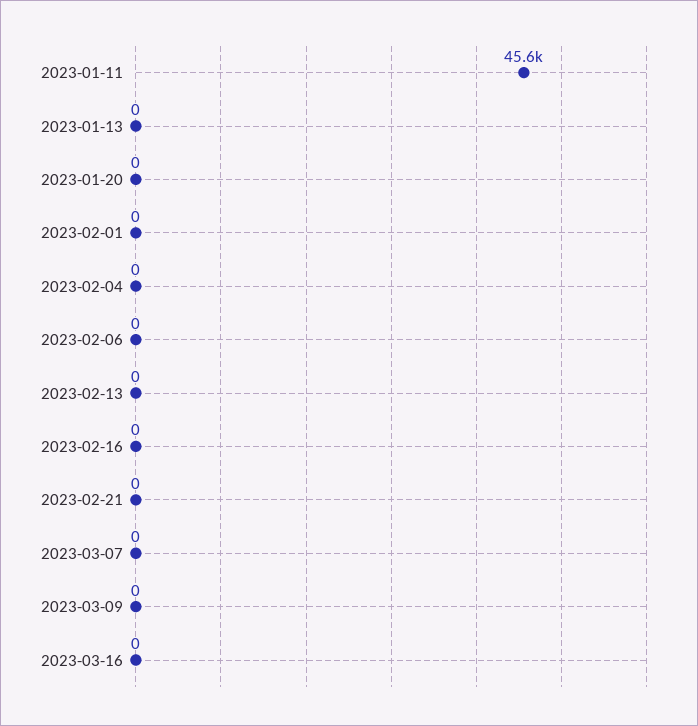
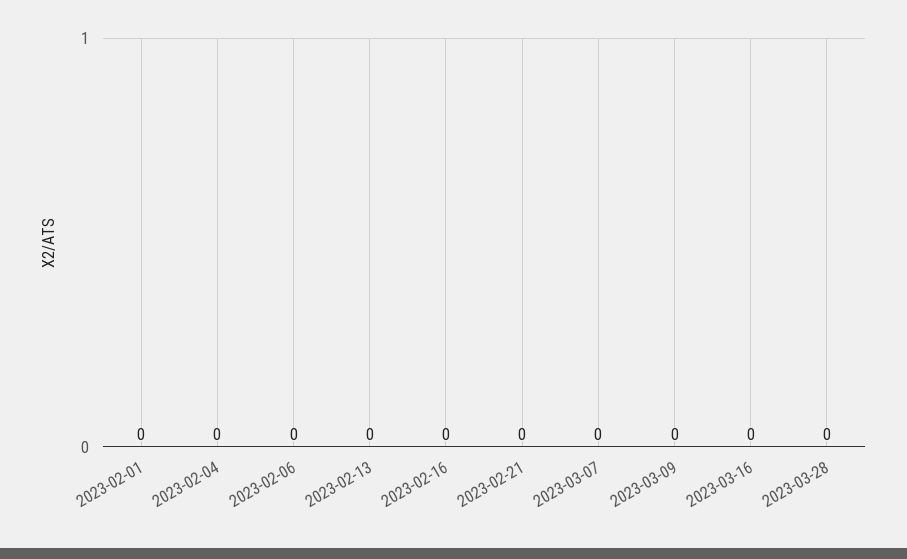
2023-01-11: 45600 -> none
2023-01-13: 0 -> none
2023-01-20: 0 -> none
2023-03-28: none -> 0

